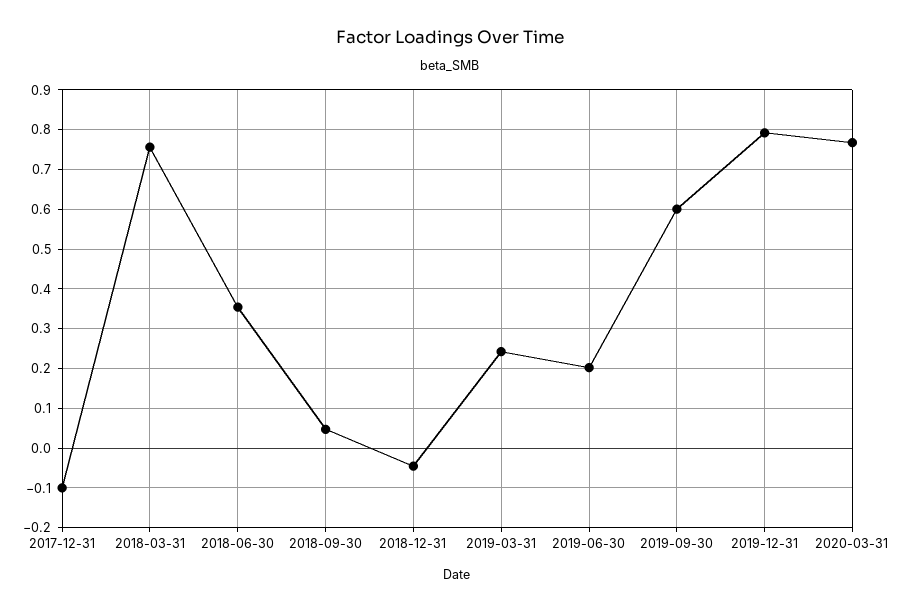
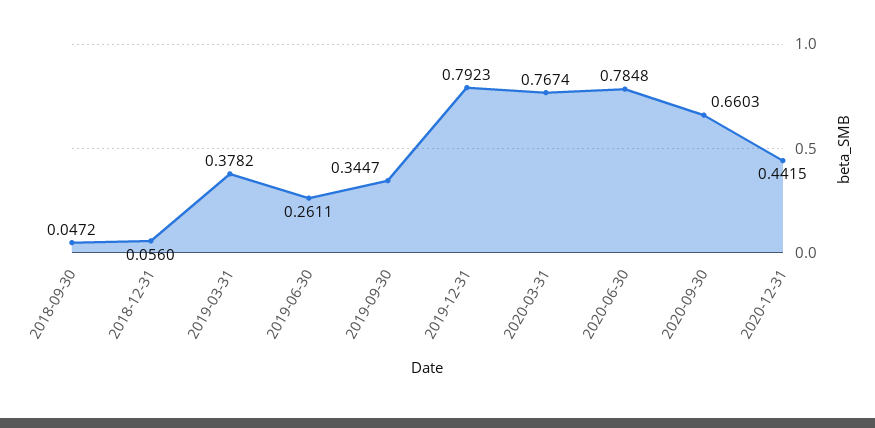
2017-12-31: -0.1 -> none
2018-03-31: 0.76 -> none
2018-06-30: 0.36 -> none
2018-12-31: -0.04 -> 0.056
2019-03-31: 0.24 -> 0.3782
2019-06-30: 0.2 -> 0.2611
2019-09-30: 0.6 -> 0.3447
2020-06-30: none -> 0.7848
2020-09-30: none -> 0.6603
2020-12-31: none -> 0.4415

